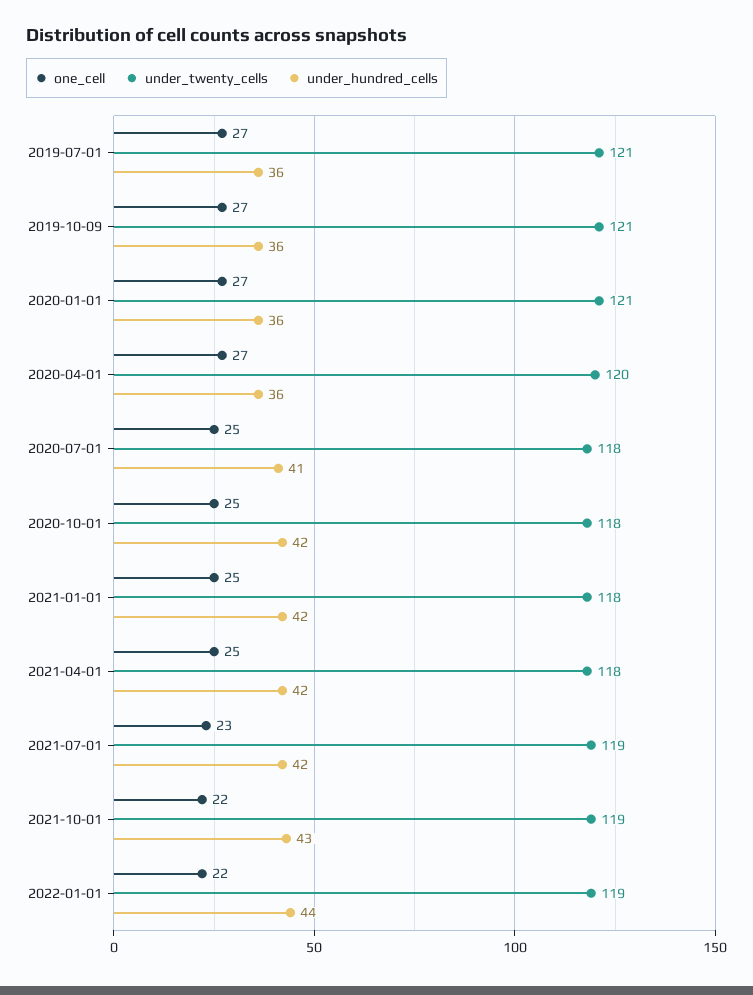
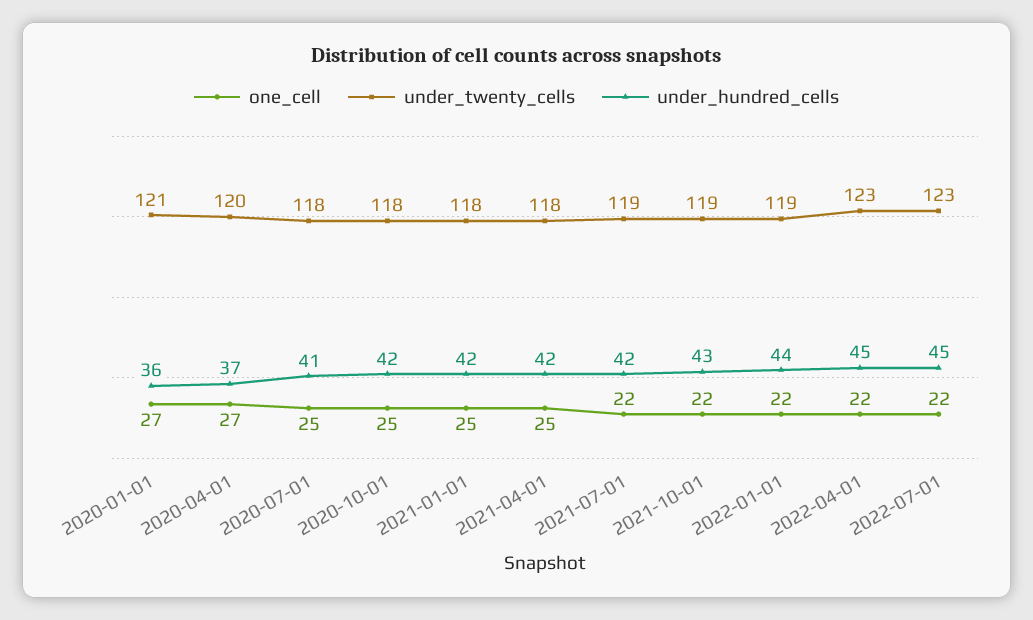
one_cell, 2019-07-01: 27 -> none
under_twenty_cells, 2019-07-01: 121 -> none
under_hundred_cells, 2019-07-01: 36 -> none
one_cell, 2019-10-09: 27 -> none
under_twenty_cells, 2019-10-09: 121 -> none
under_hundred_cells, 2019-10-09: 36 -> none
under_hundred_cells, 2020-04-01: 36 -> 37
one_cell, 2021-07-01: 23 -> 22
one_cell, 2022-04-01: none -> 22
under_twenty_cells, 2022-04-01: none -> 123
under_hundred_cells, 2022-04-01: none -> 45
one_cell, 2022-07-01: none -> 22
under_twenty_cells, 2022-07-01: none -> 123
under_hundred_cells, 2022-07-01: none -> 45

